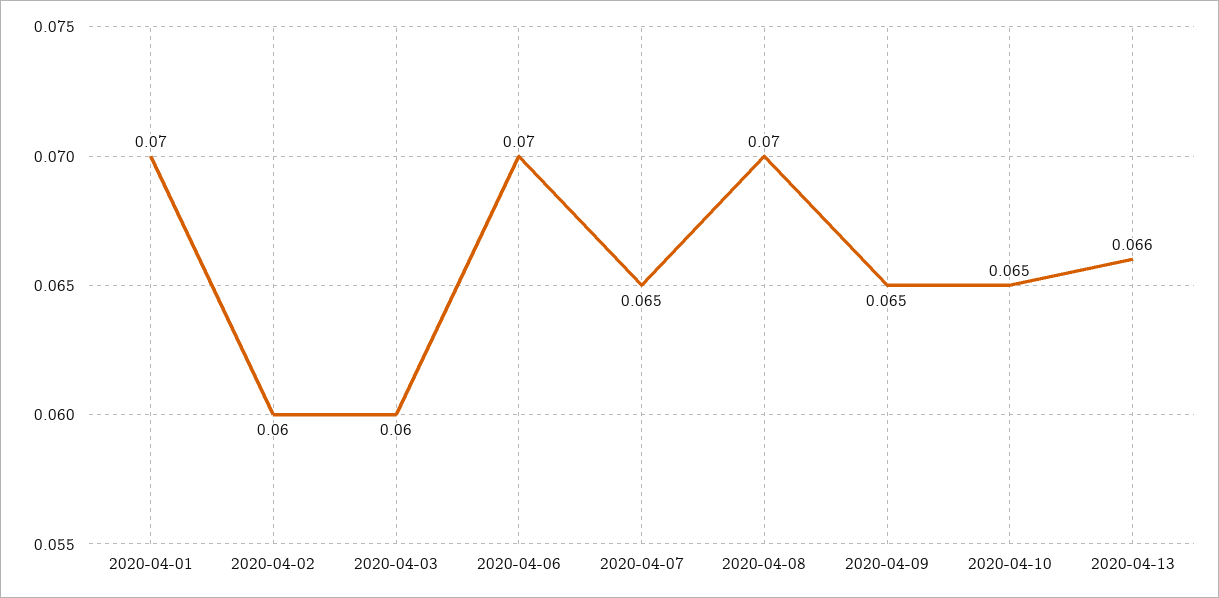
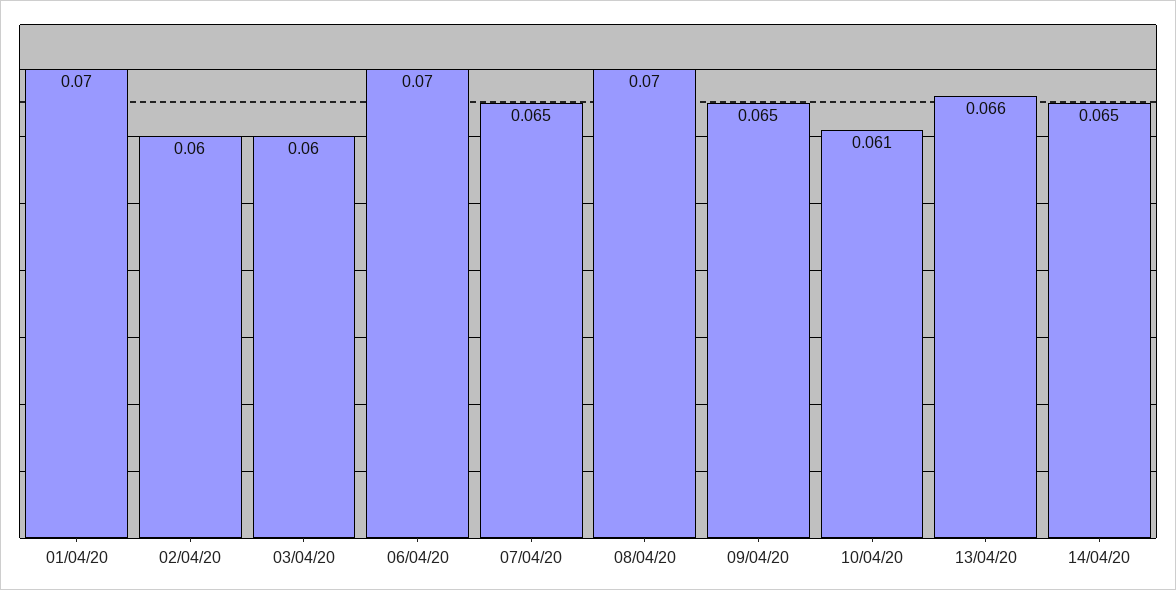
2020-04-10: 0.065 -> 0.061
14/04/20: none -> 0.065

